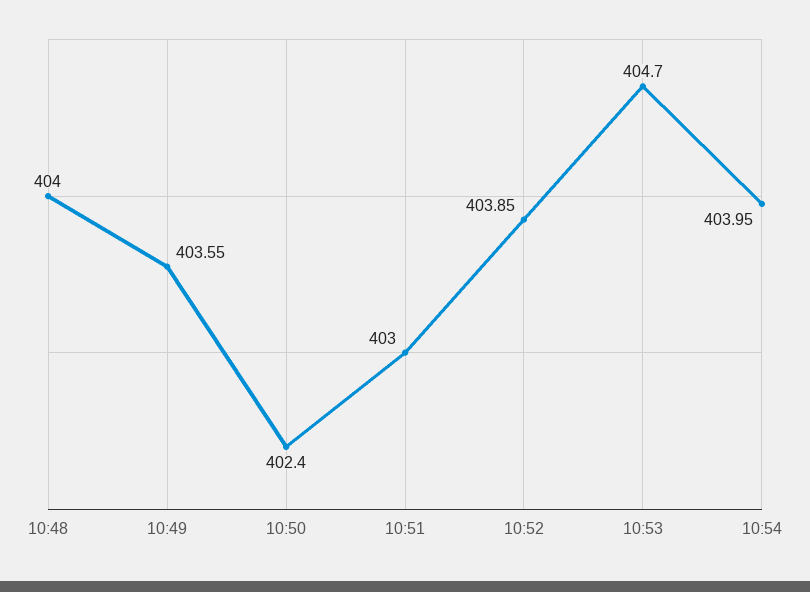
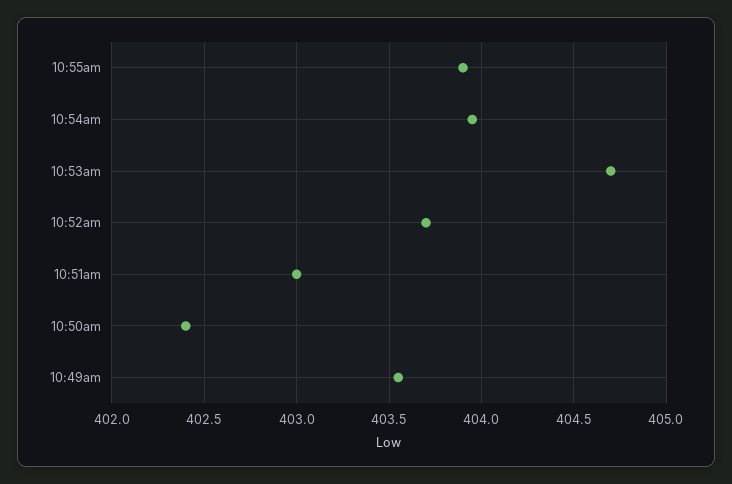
10:48: 404 -> none
10:52: 403.85 -> 403.7
10:55am: none -> 403.9

